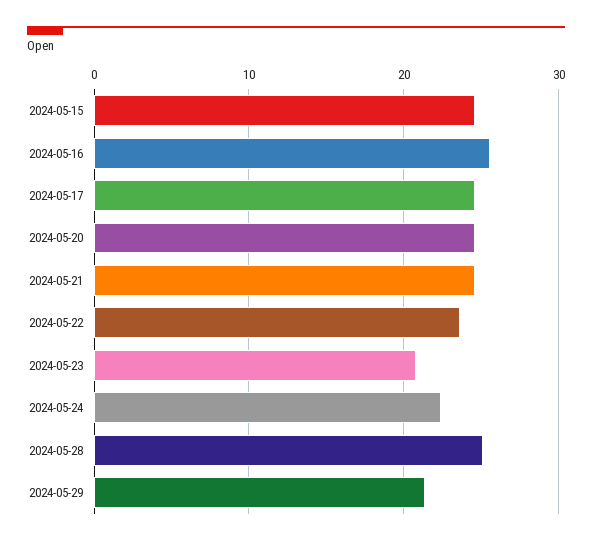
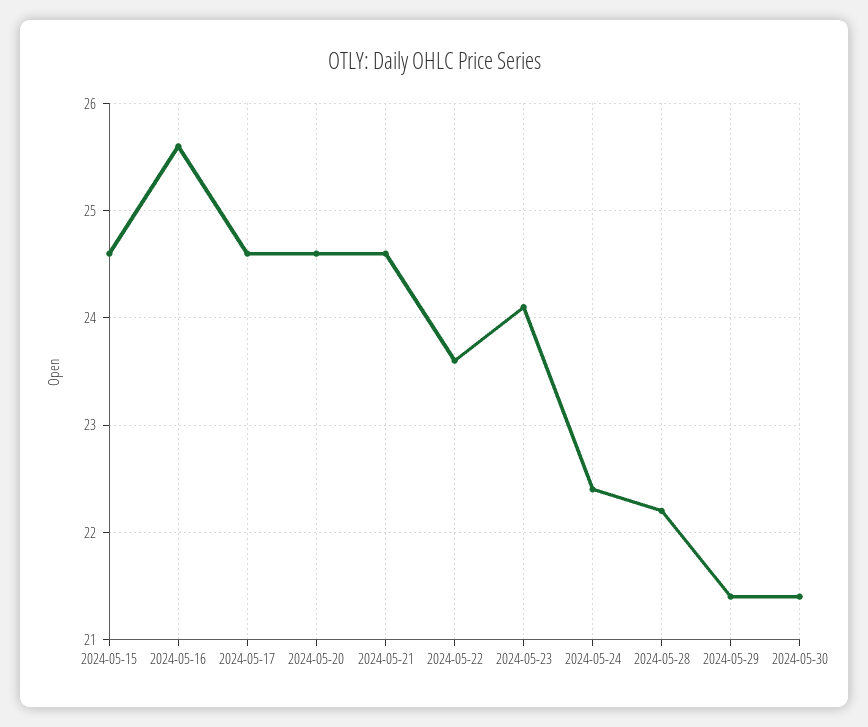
2024-05-23: 21 -> 24.1
2024-05-28: 25 -> 22.2
2024-05-30: none -> 21.4

